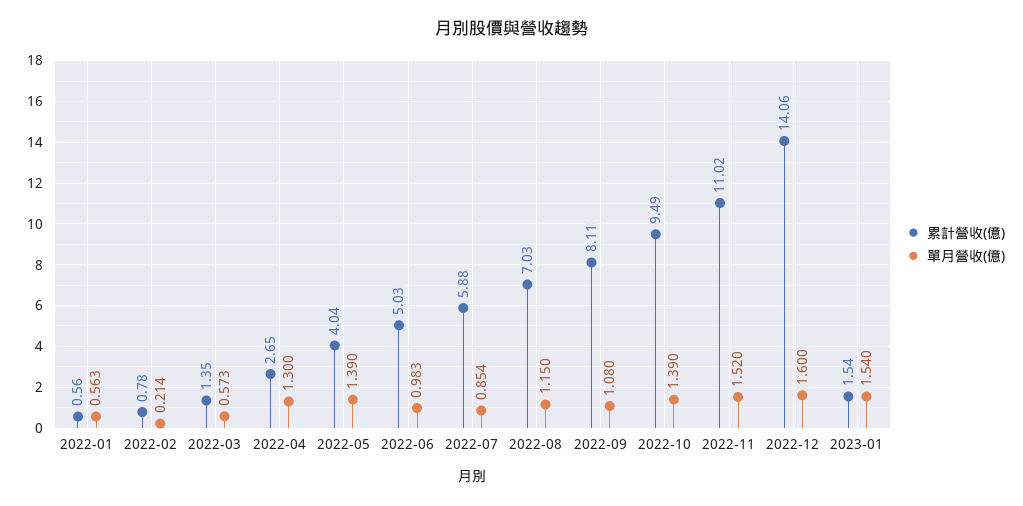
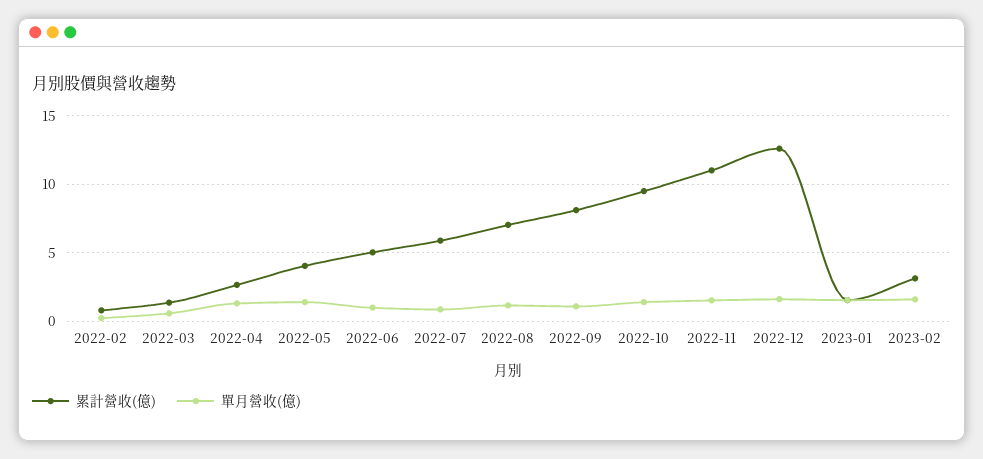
累計營收(億), 2022-01: 0.56 -> none
單月營收(億), 2022-01: 0.563 -> none
累計營收(億), 2022-12: 14.06 -> 12.5
累計營收(億), 2023-02: none -> 3
單月營收(億), 2023-02: none -> 1.5

